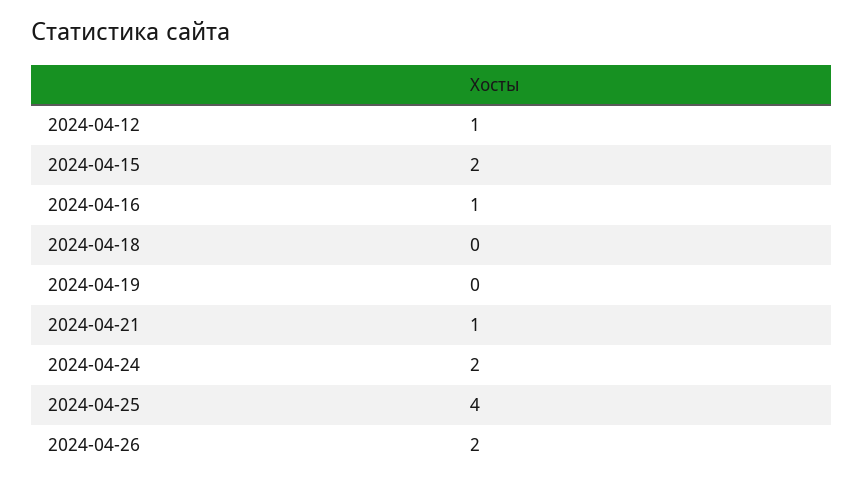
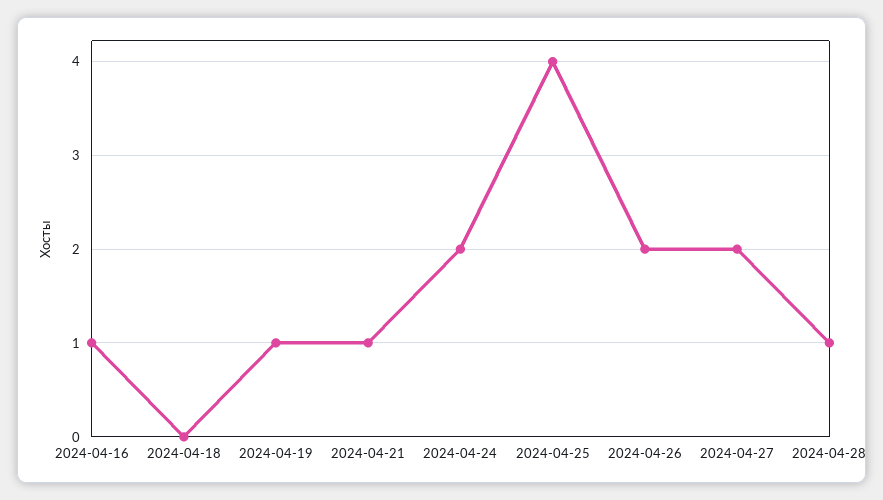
2024-04-12: 1 -> none
2024-04-15: 2 -> none
2024-04-19: 0 -> 1
2024-04-27: none -> 2
2024-04-28: none -> 1

